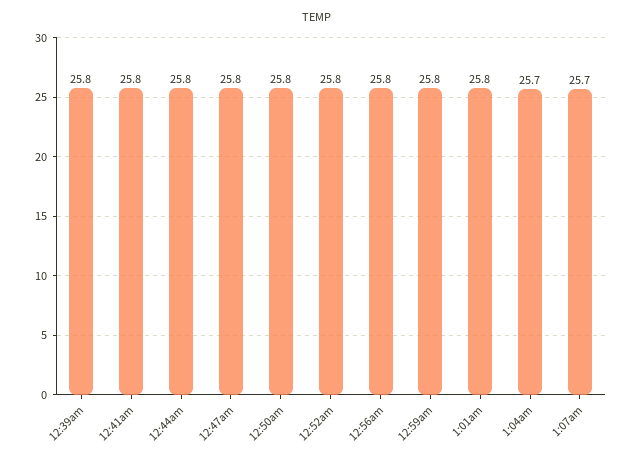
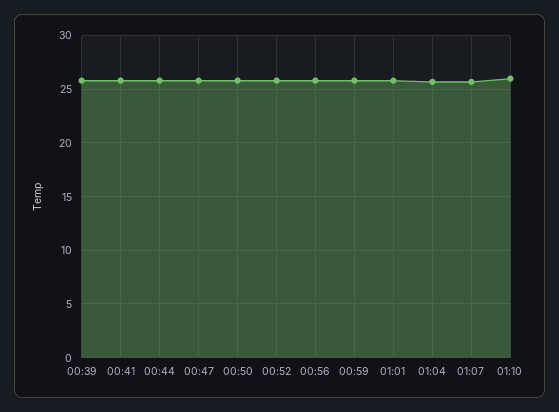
01:10: none -> 26

